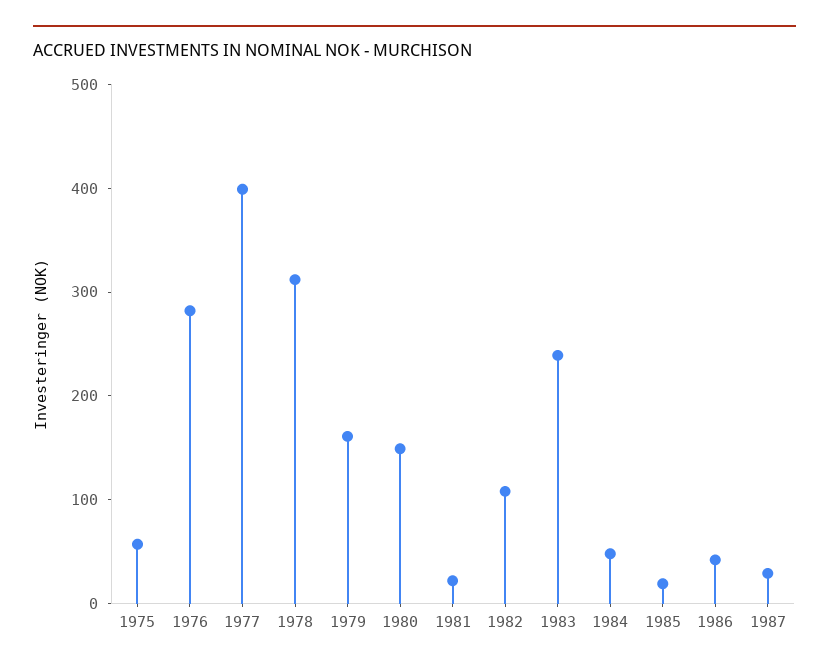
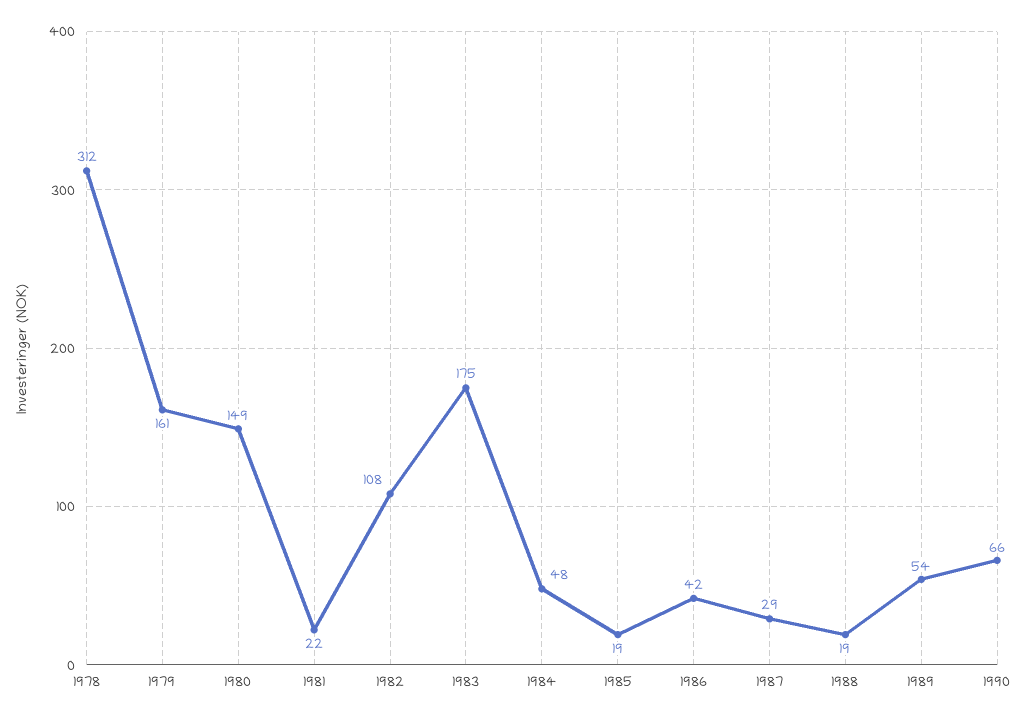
1975: 60 -> none
1976: 280 -> none
1977: 400 -> none
1983: 240 -> 175
1988: none -> 19
1989: none -> 54
1990: none -> 66

